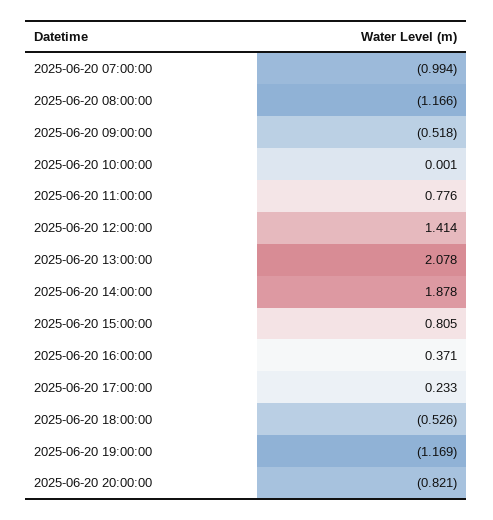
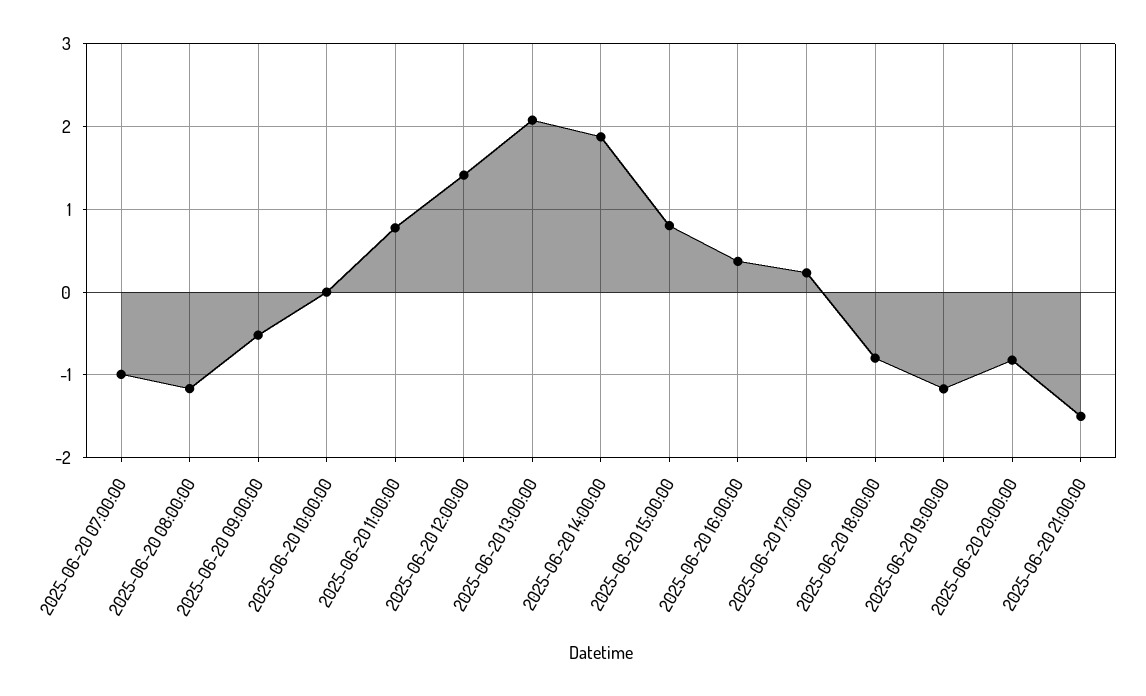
2025-06-20 18:00:00: -0.526 -> -0.8
2025-06-20 21:00:00: none -> -1.5

